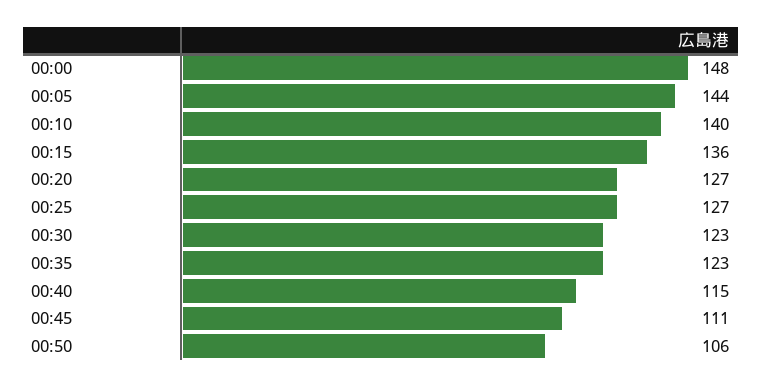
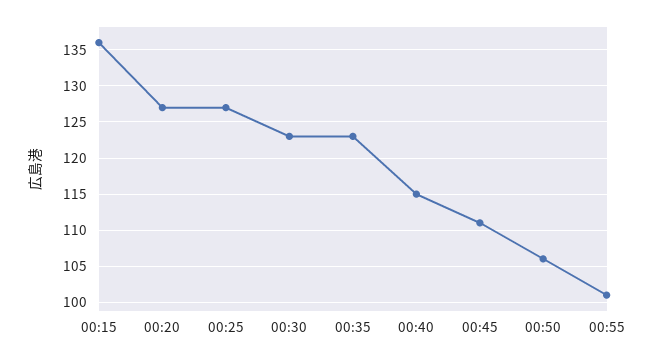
00:00: 148 -> none
00:05: 144 -> none
00:10: 140 -> none
00:55: none -> 101

